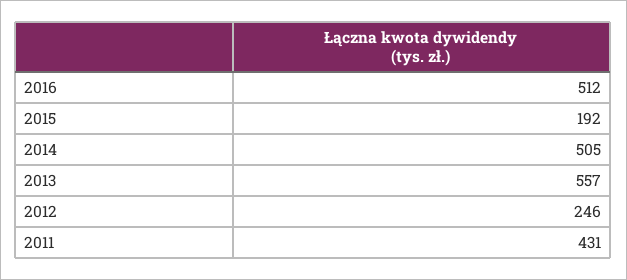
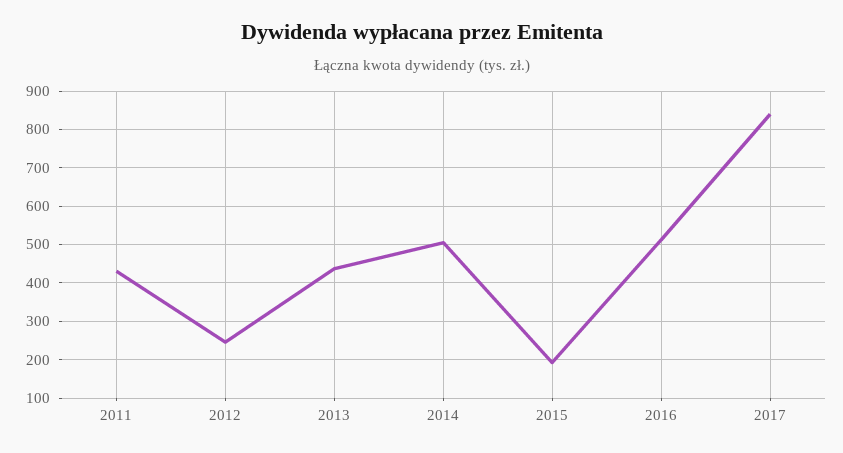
2013: 557 -> 440
2017: none -> 840

